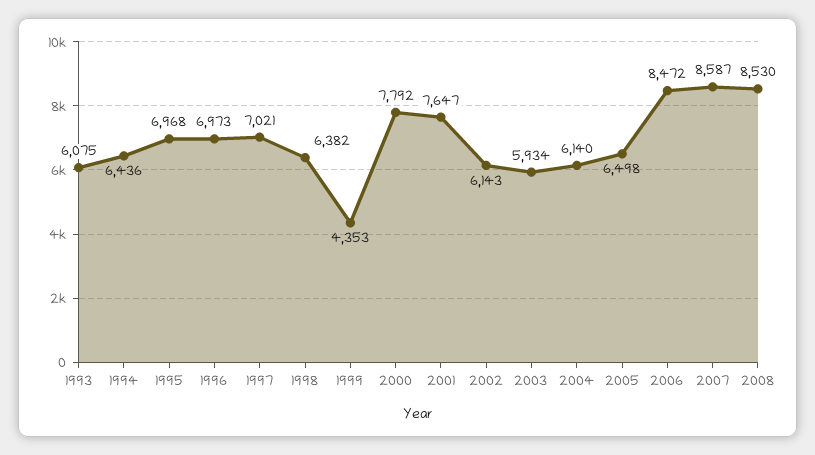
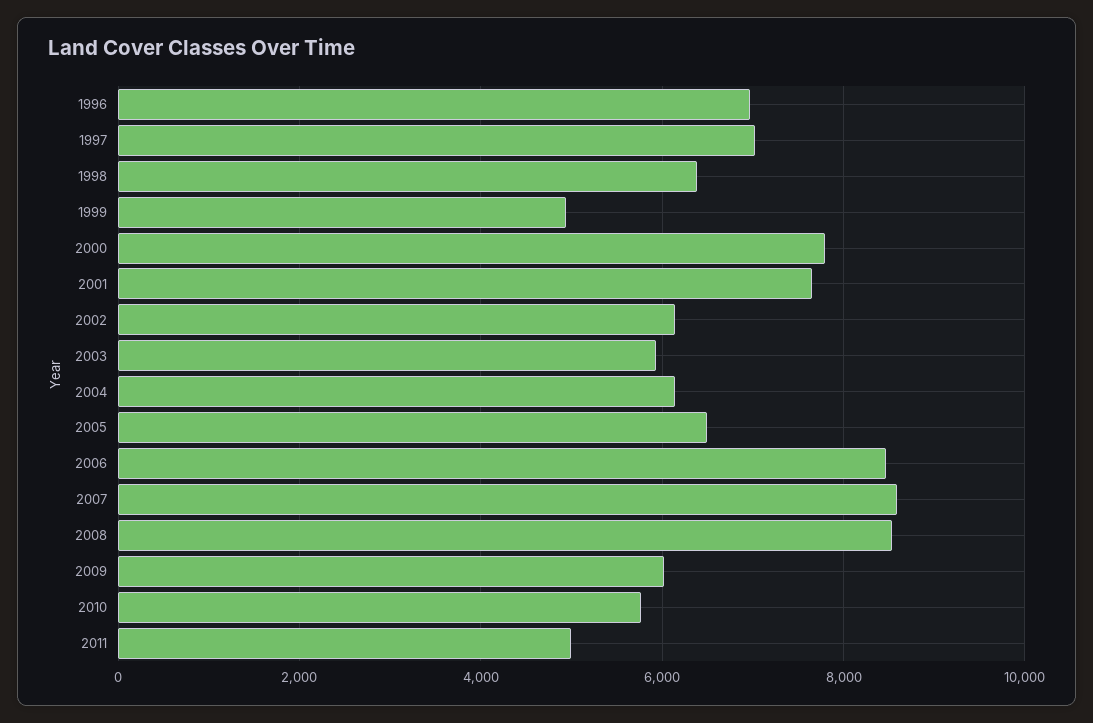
1993: 6075 -> none
1994: 6436 -> none
1995: 6968 -> none
1999: 4353 -> 5000
2009: none -> 6000
2010: none -> 5800
2011: none -> 5000

